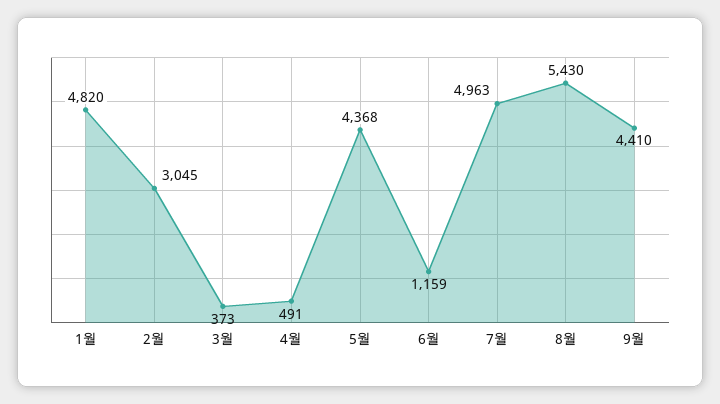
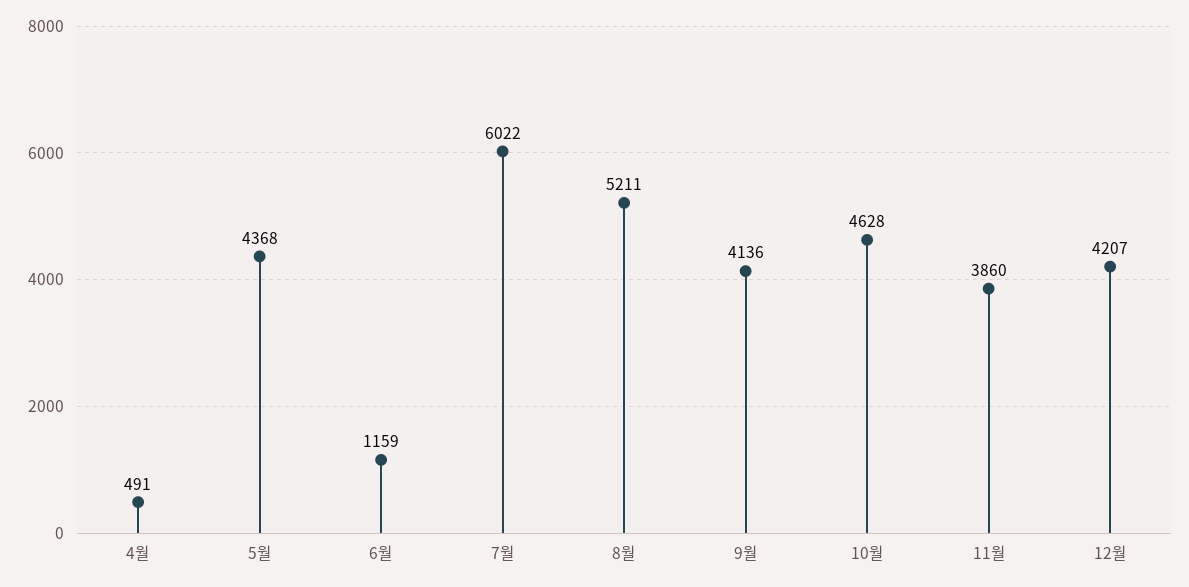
1월: 4820 -> none
2월: 3045 -> none
3월: 373 -> none
7월: 4963 -> 6022
8월: 5430 -> 5211
9월: 4410 -> 4136
10월: none -> 4628
11월: none -> 3860
12월: none -> 4207

